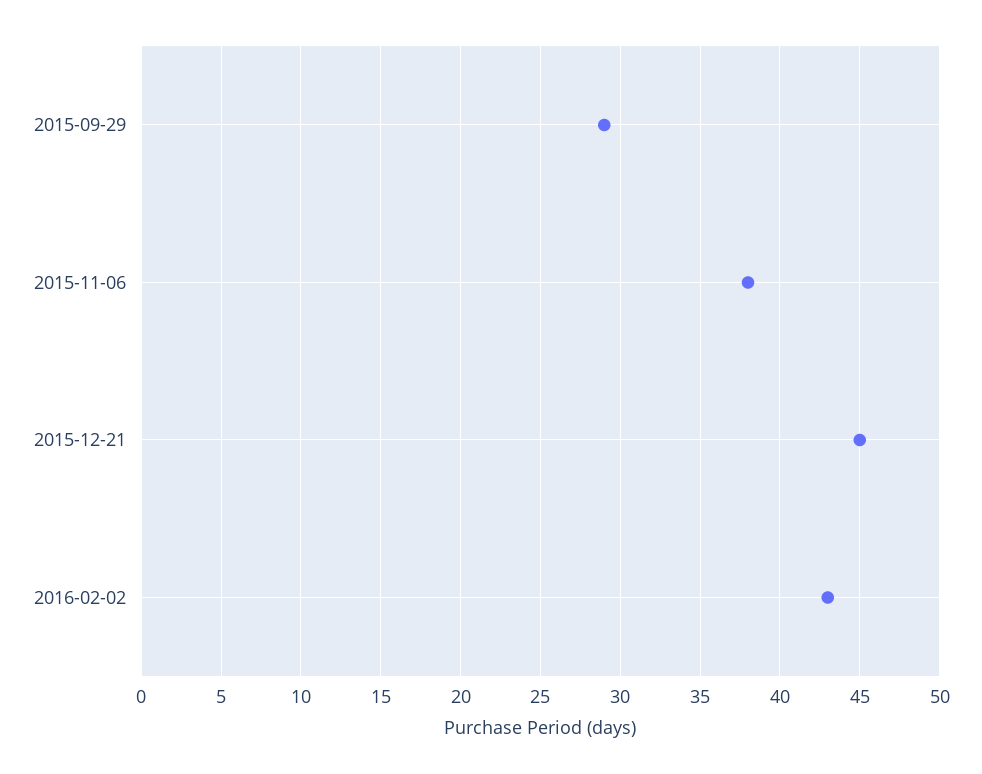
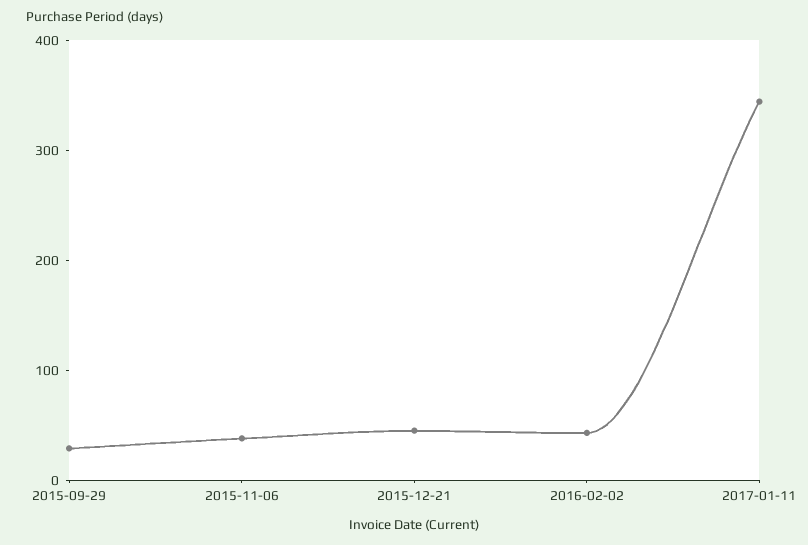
2017-01-11: none -> 340

